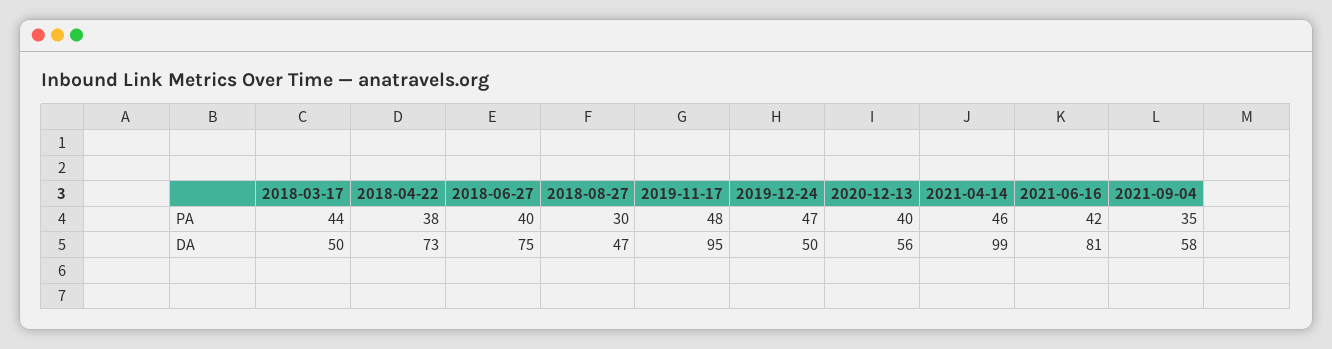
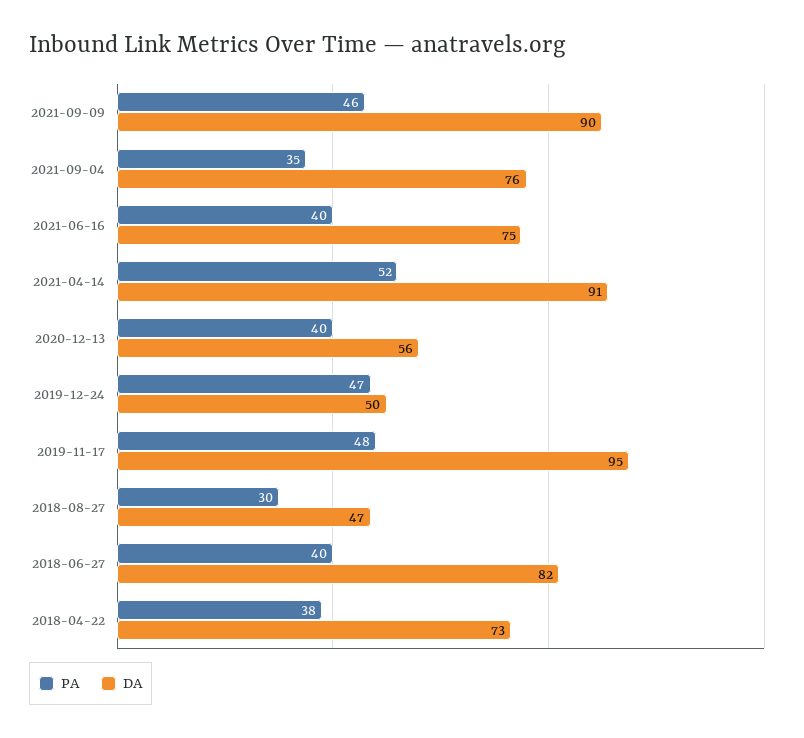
PA, 2018-03-17: 44 -> none
PA, 2021-04-14: 46 -> 52
PA, 2021-06-16: 42 -> 40
DA, 2018-03-17: 50 -> none
DA, 2018-06-27: 75 -> 82
DA, 2021-04-14: 99 -> 91
DA, 2021-06-16: 81 -> 75
DA, 2021-09-04: 58 -> 76
PA, 2021-09-09: none -> 46
DA, 2021-09-09: none -> 90

